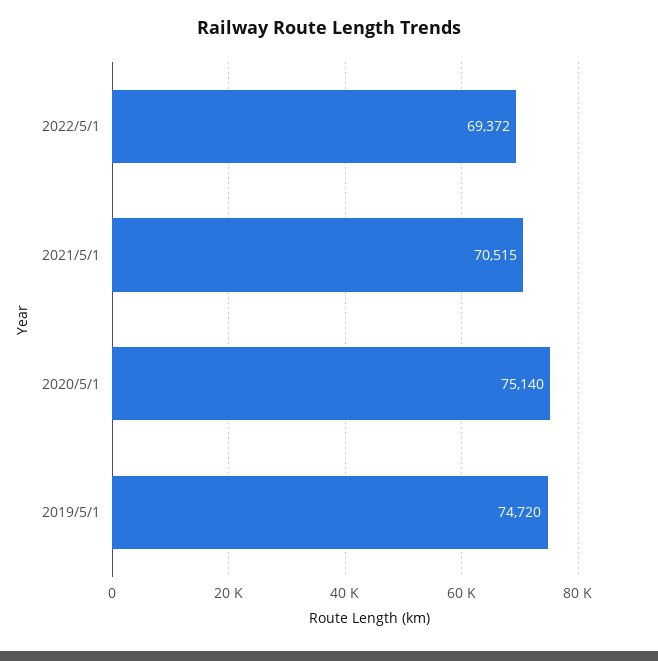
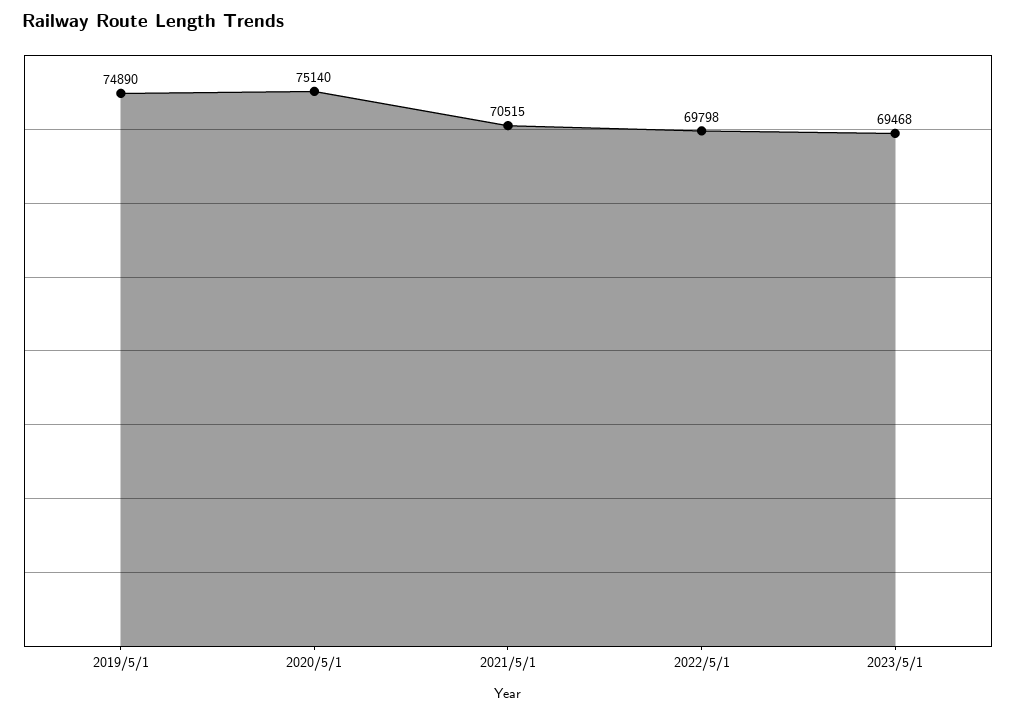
2022/5/1: 69372 -> 69798
2019/5/1: 74720 -> 74890
2023/5/1: none -> 69468

